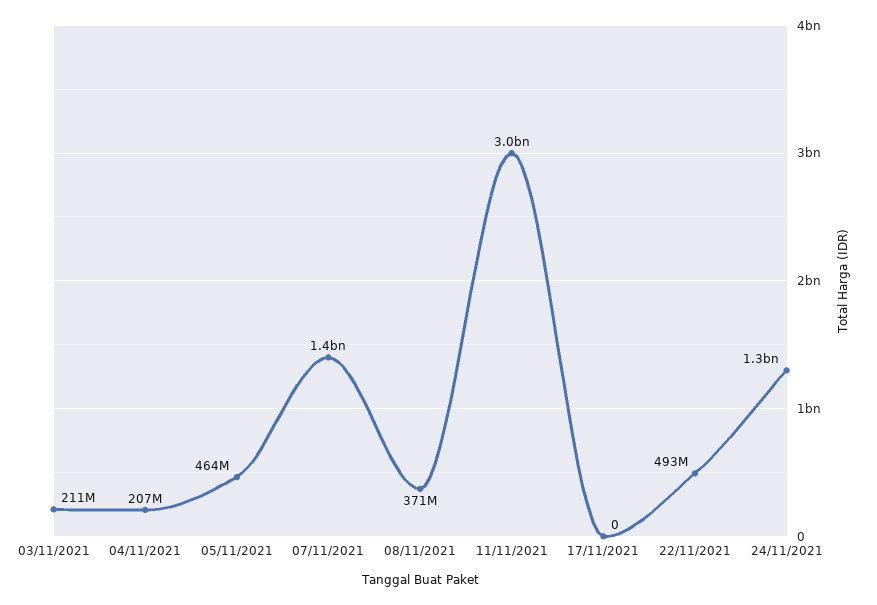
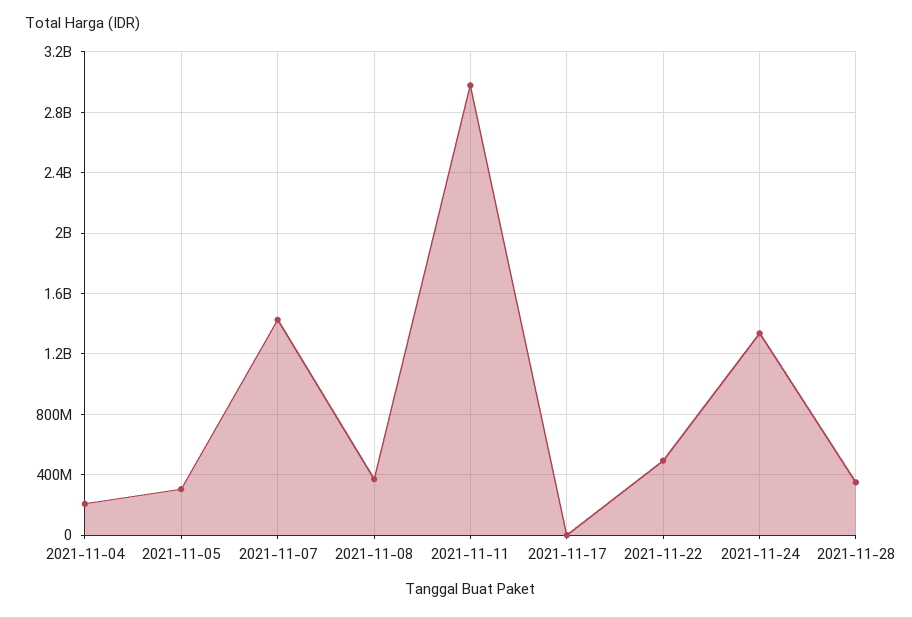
03/11/2021: 211000000 -> none
05/11/2021: 464000000 -> 300000000
2021-11-28: none -> 350000000

